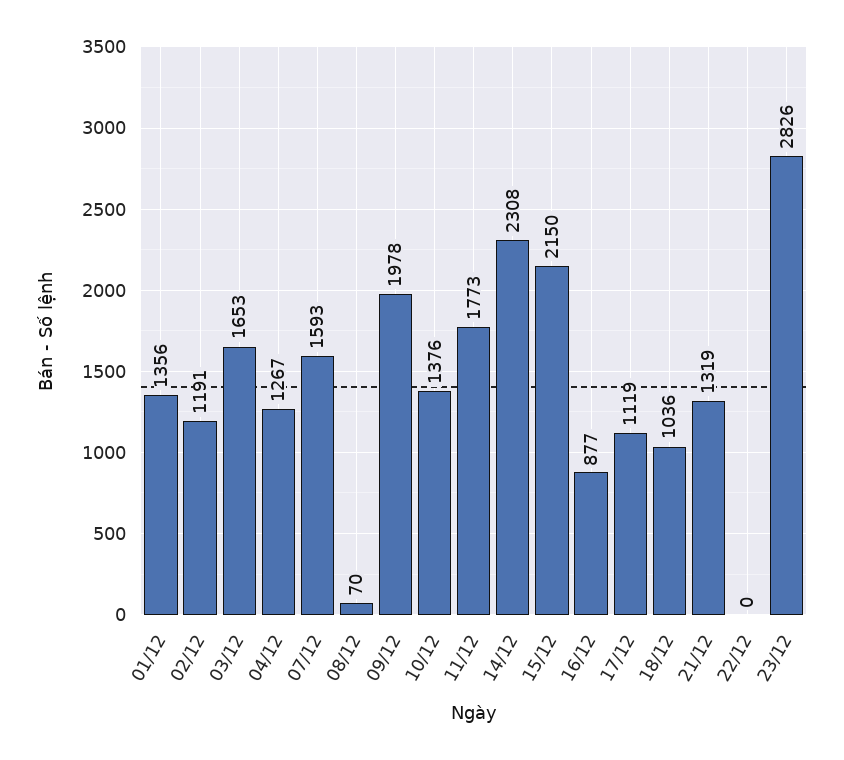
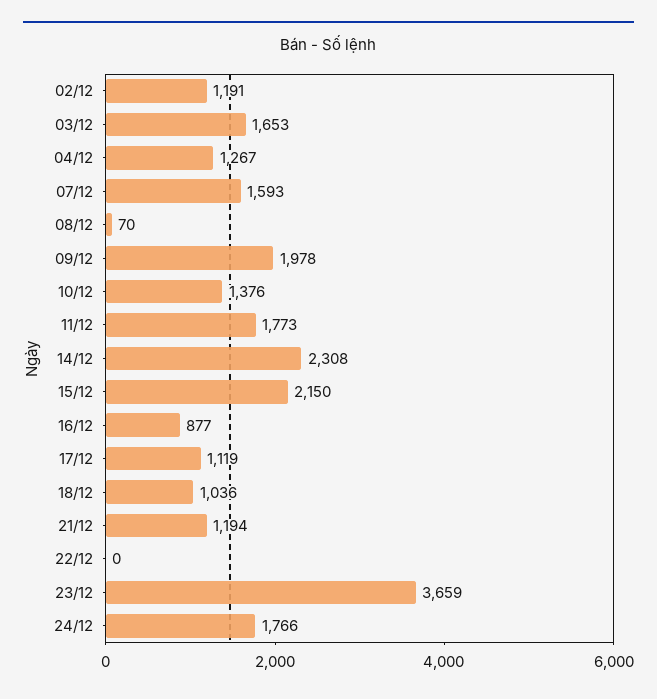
01/12: 1356 -> none
21/12: 1319 -> 1194
23/12: 2826 -> 3659
24/12: none -> 1766

